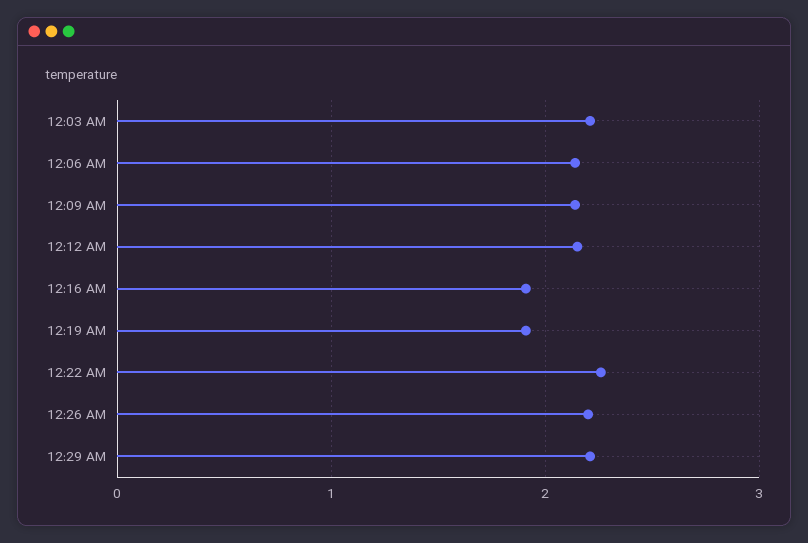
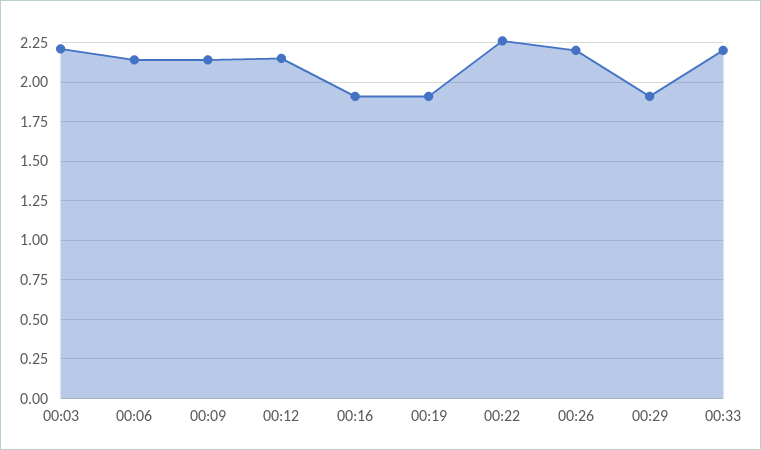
12:29 AM: 2.2 -> 1.9
00:33: none -> 2.2

